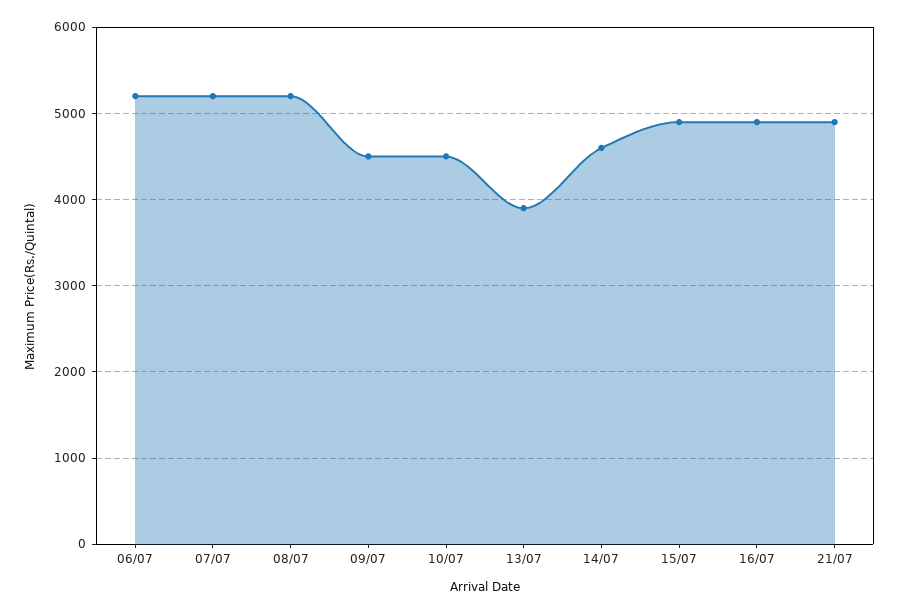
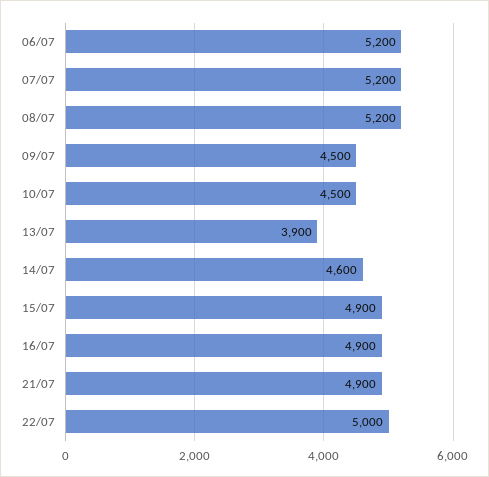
22/07: none -> 5000

